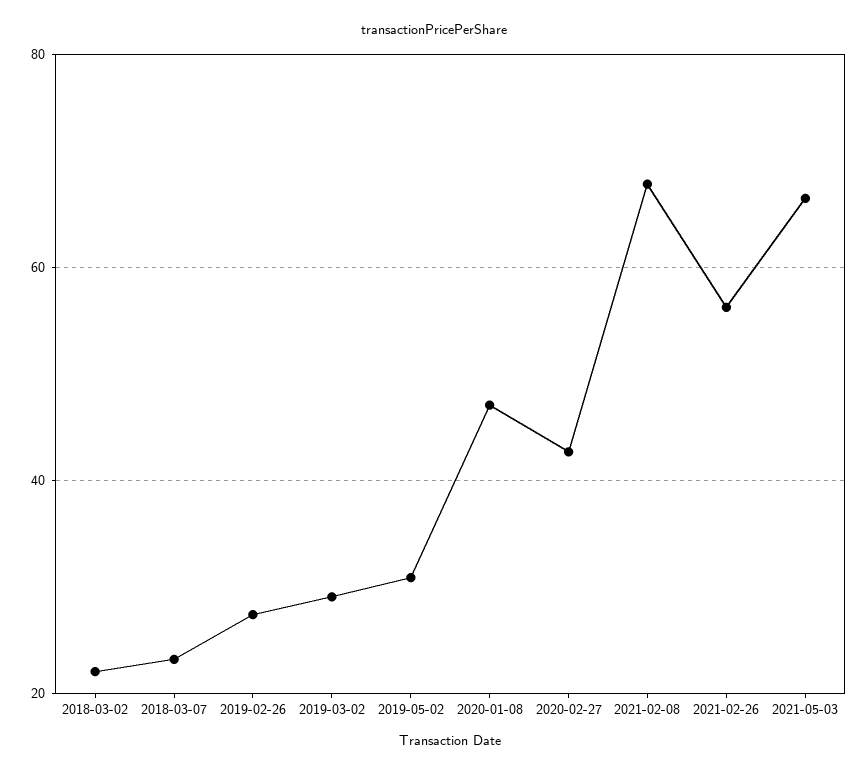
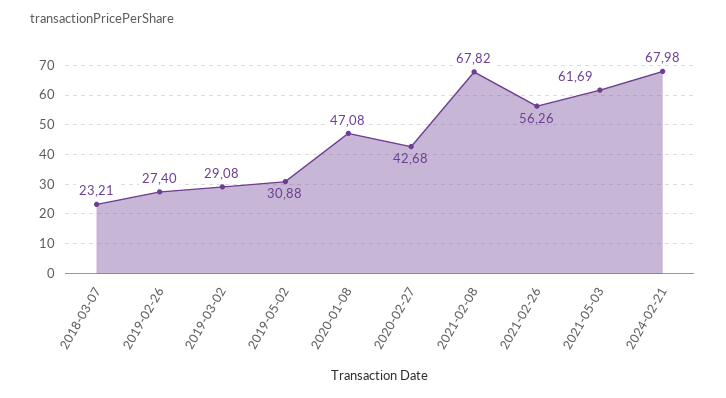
2018-03-02: 22 -> none
2021-05-03: 66 -> 61.69
2024-02-21: none -> 67.98

